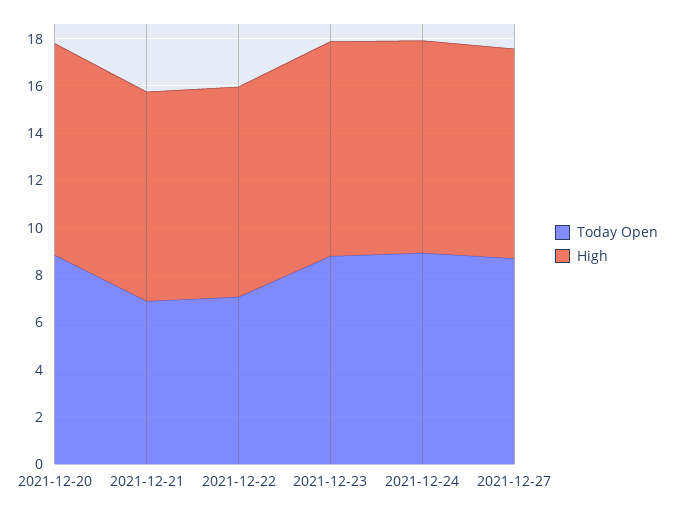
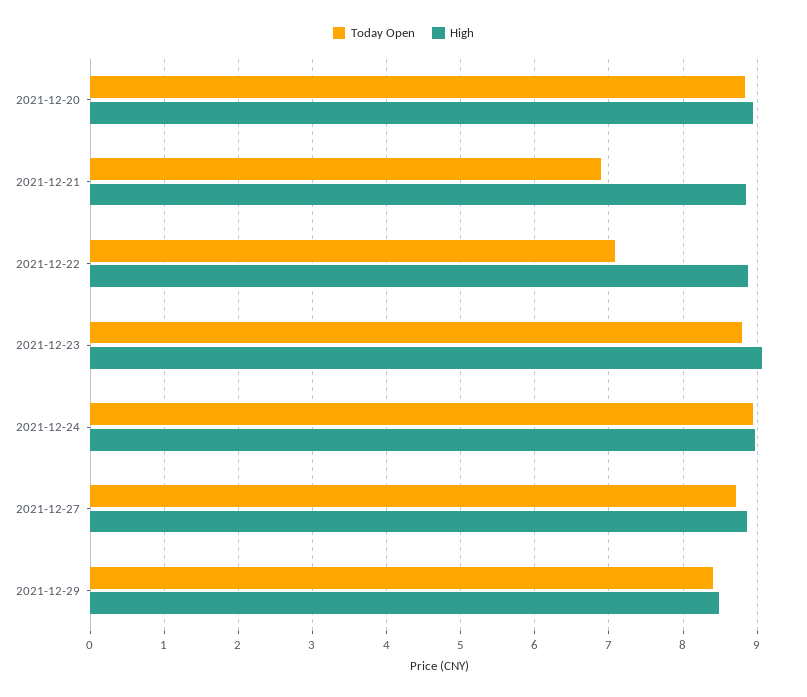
Today Open, 2021-12-29: none -> 8.4
High, 2021-12-29: none -> 8.5

